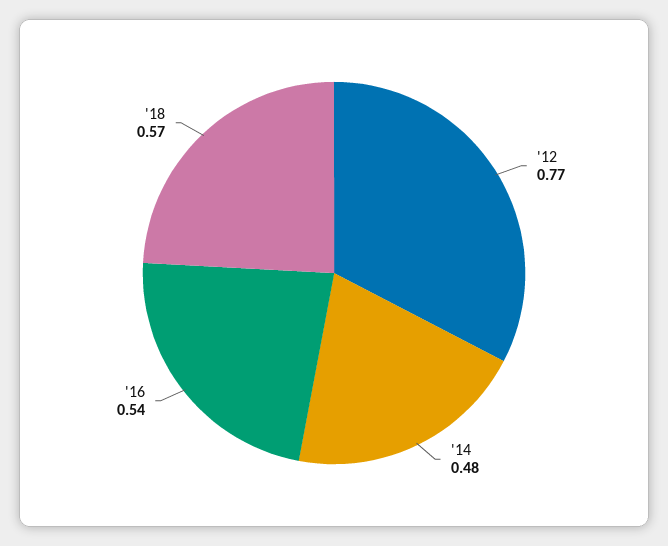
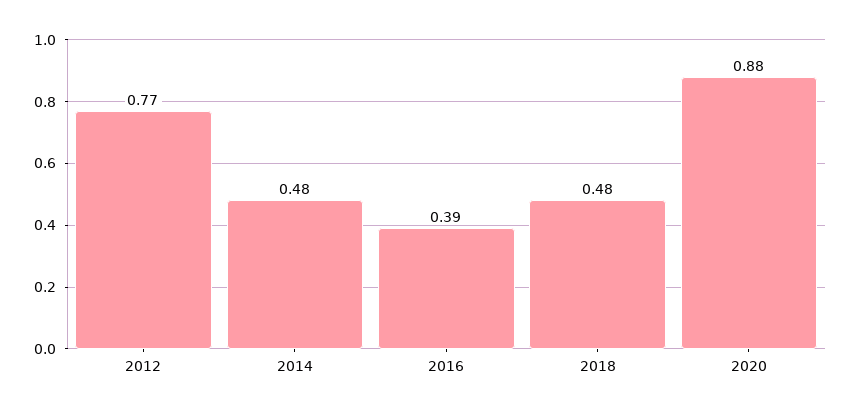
'16: 0.54 -> 0.39
'18: 0.57 -> 0.48
2020: none -> 0.88

